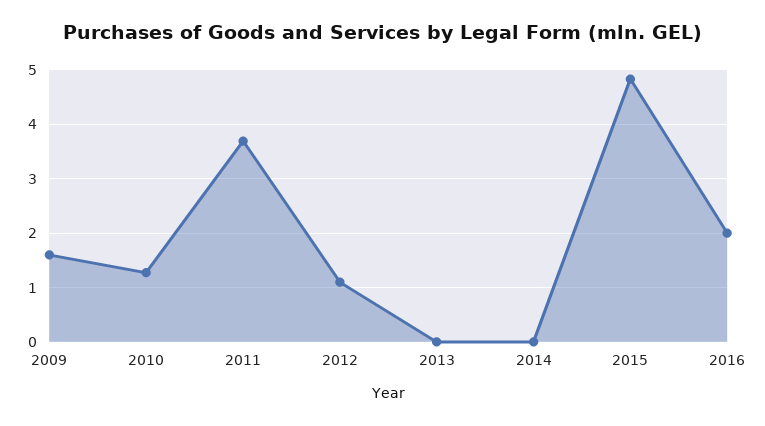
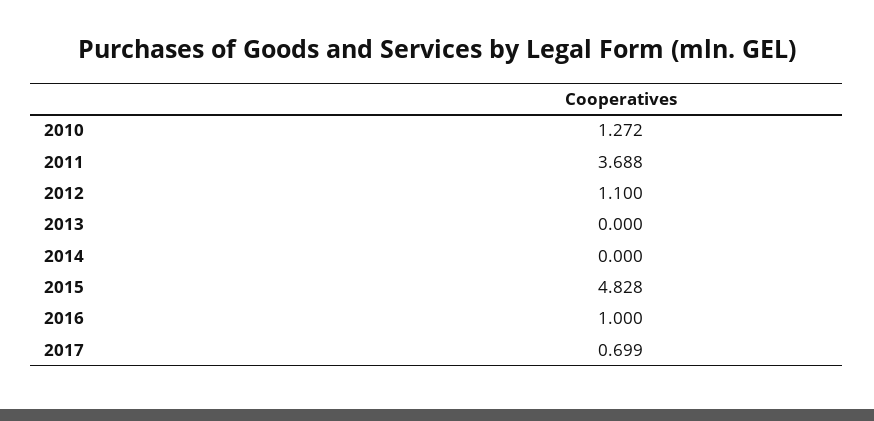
2009: 1.6 -> none
2016: 2 -> 1
2017: none -> 0.699

